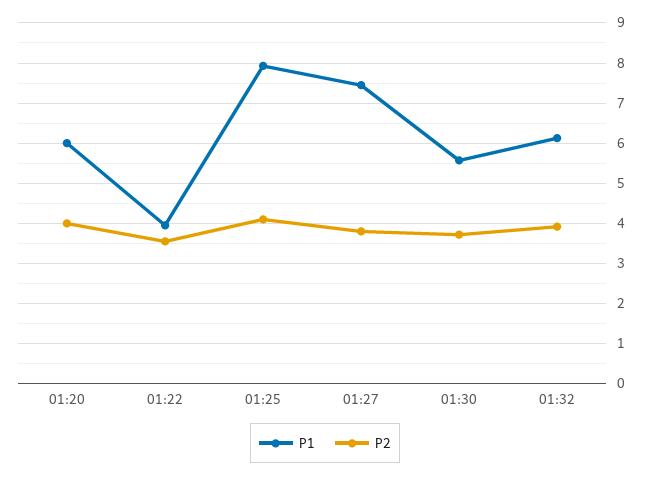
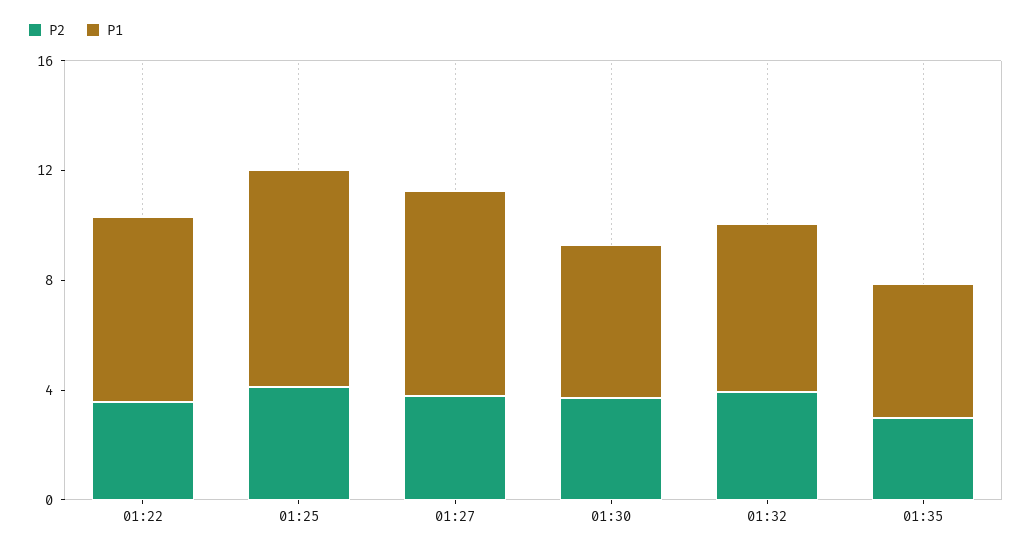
P1, 01:20: 6 -> none
P2, 01:20: 4 -> none
P1, 01:22: 4 -> 7
P2, 01:35: none -> 3
P1, 01:35: none -> 5

